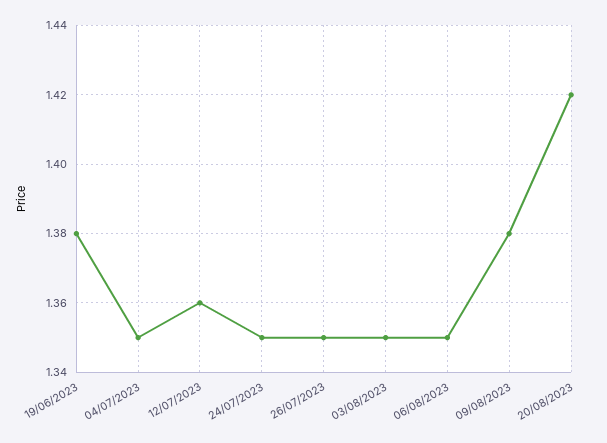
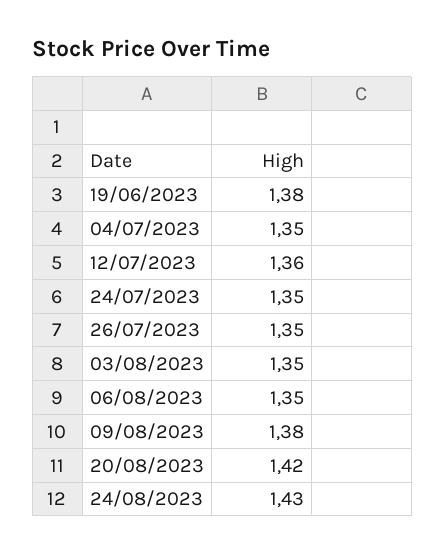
24/08/2023: none -> 1.43

